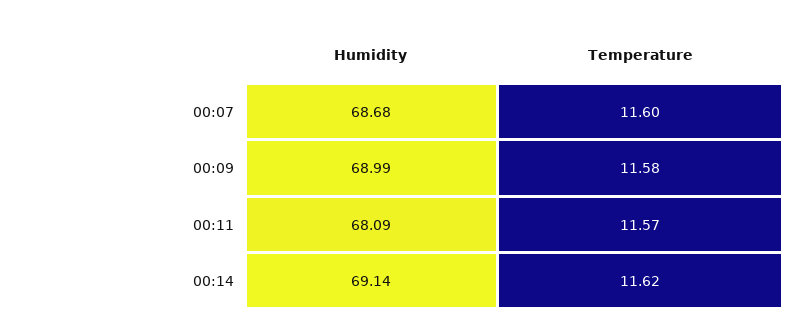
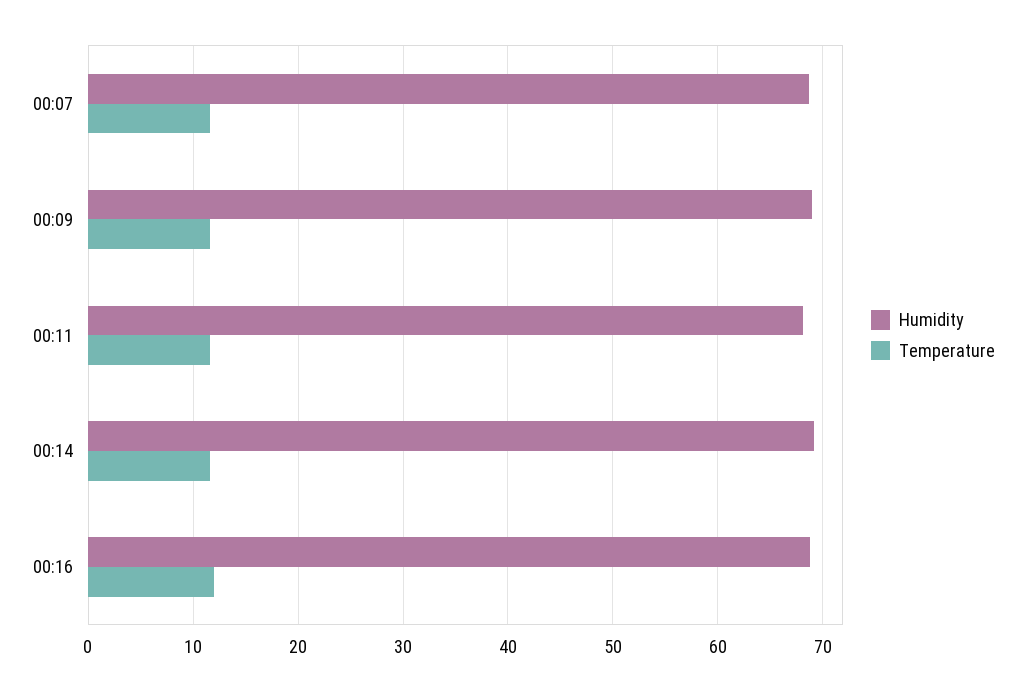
Humidity, 00:16: none -> 69
Temperature, 00:16: none -> 12

